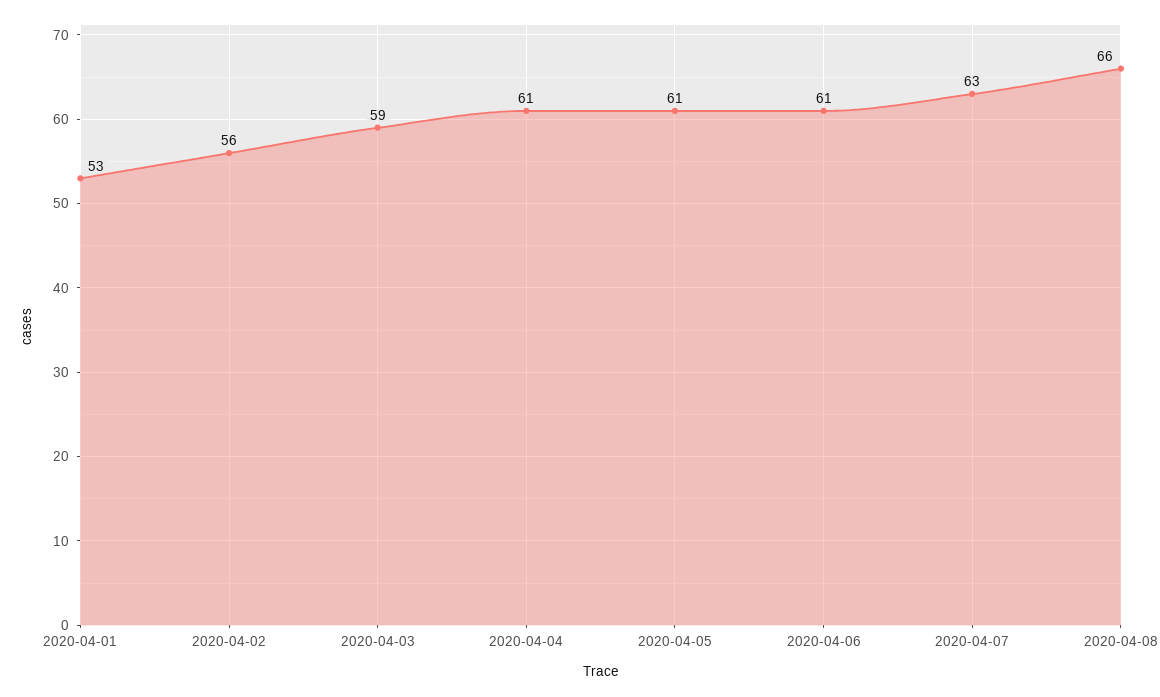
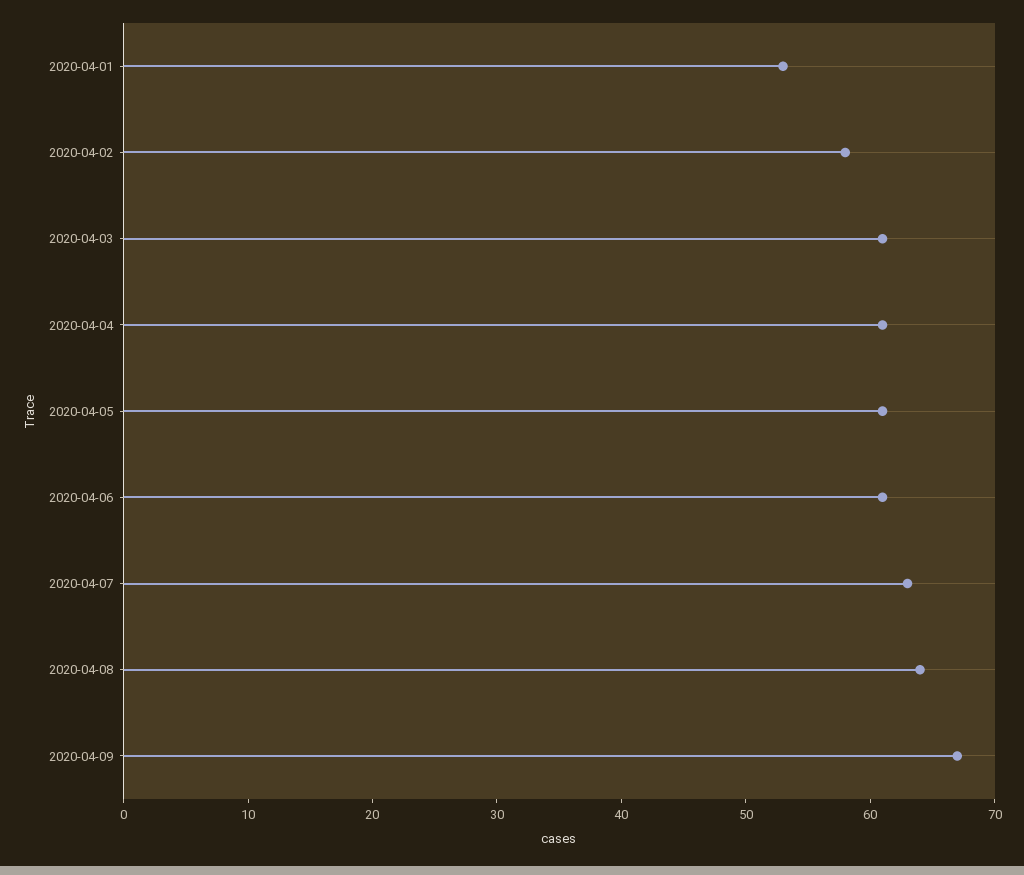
2020-04-02: 56 -> 58
2020-04-03: 59 -> 61
2020-04-08: 66 -> 64
2020-04-09: none -> 67

